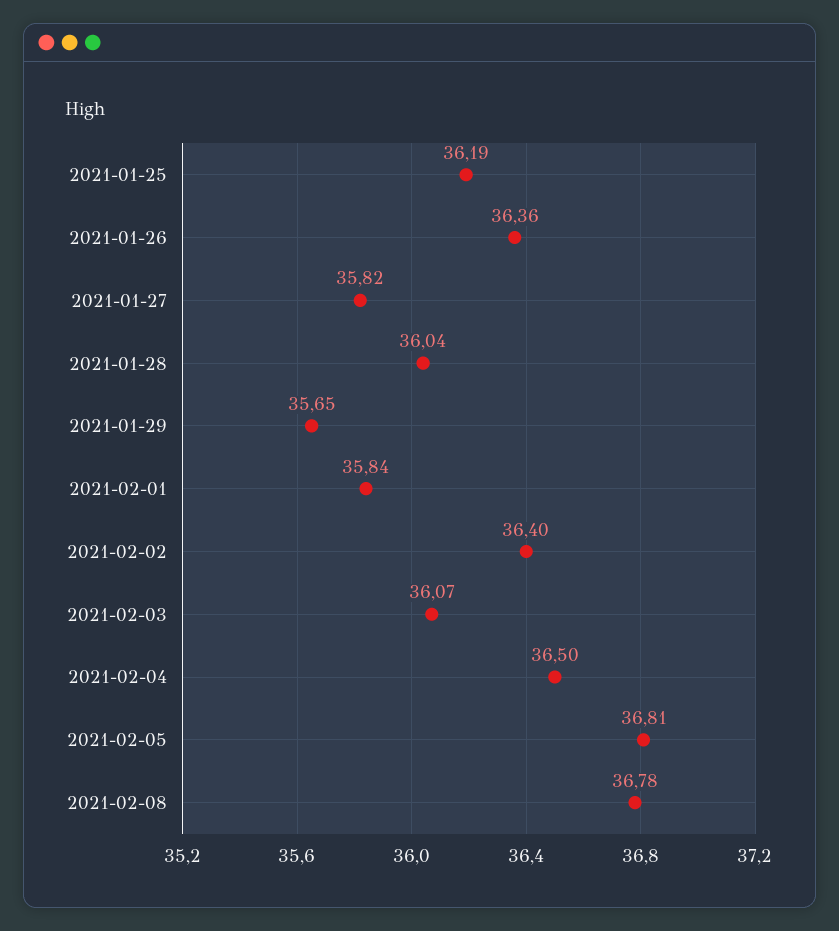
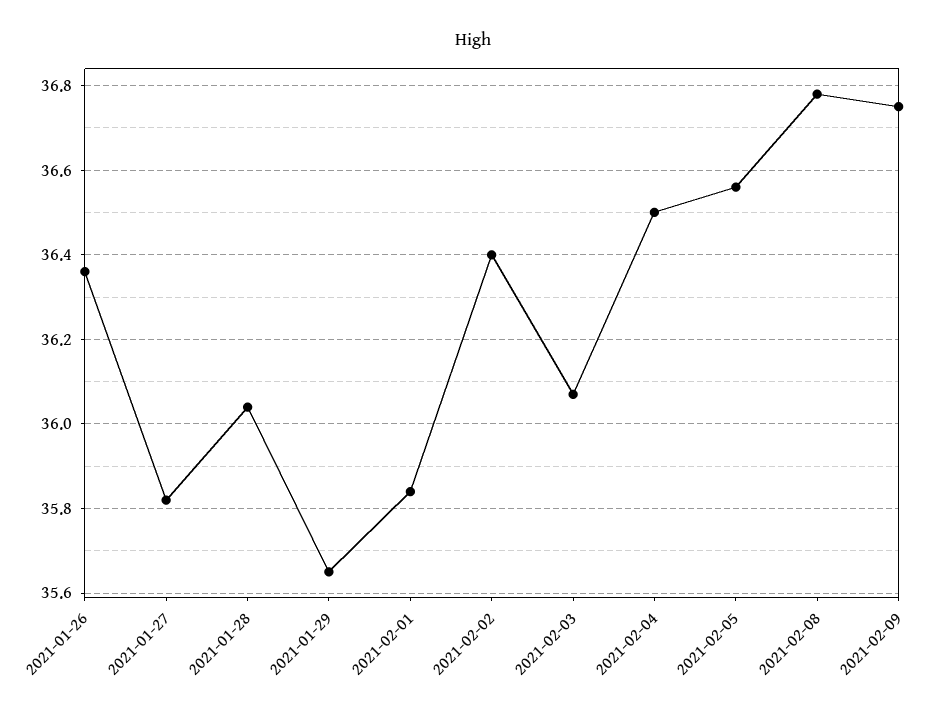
2021-01-25: 36.19 -> none
2021-02-05: 36.81 -> 36.55
2021-02-09: none -> 36.75

